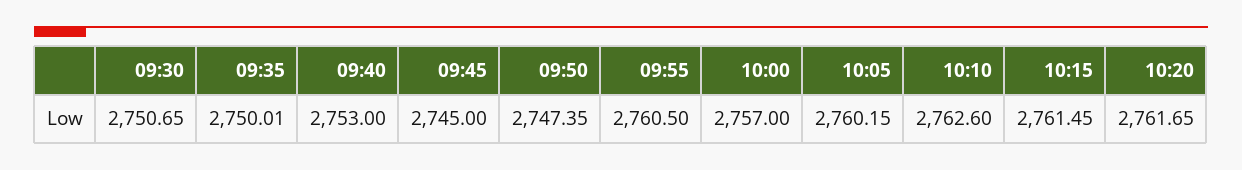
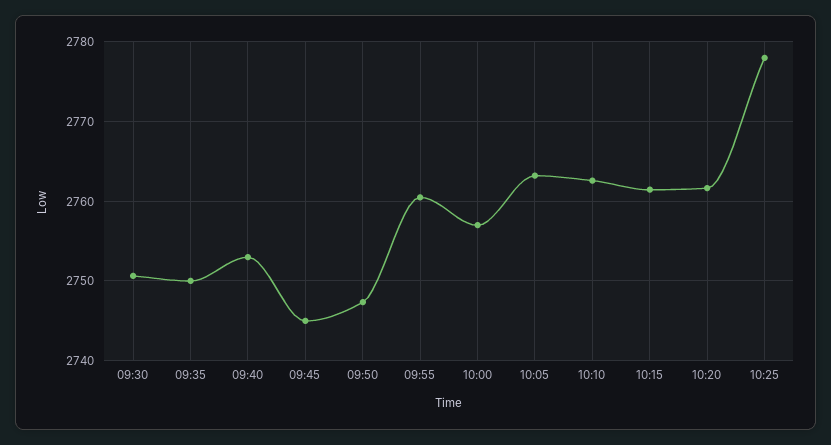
10:05: 2760.15 -> 2763
10:25: none -> 2778

